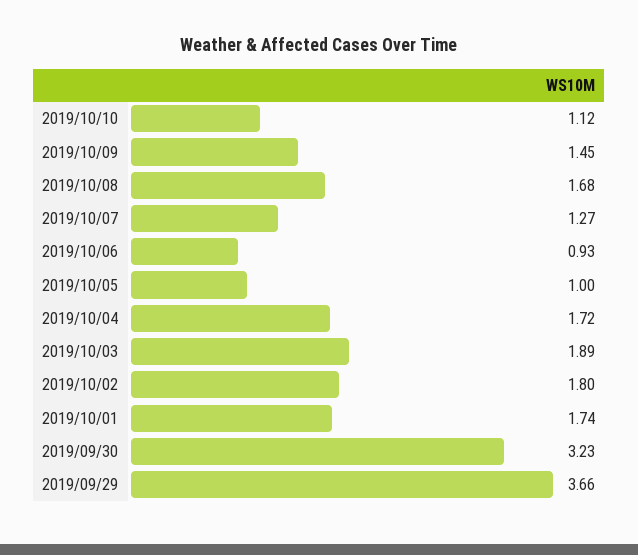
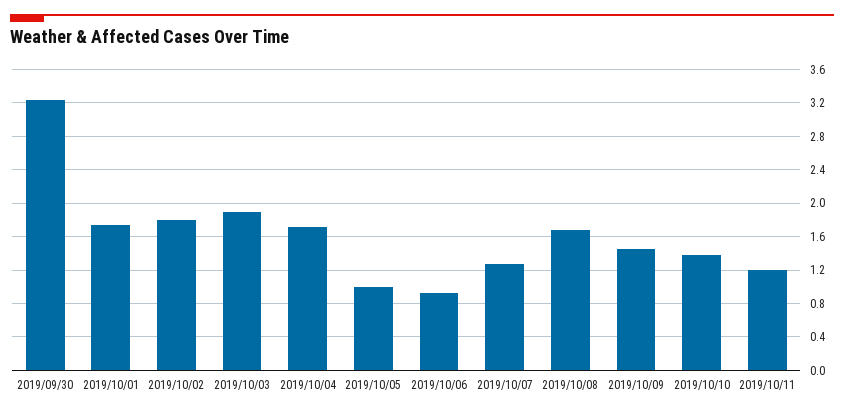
2019/10/10: 1.12 -> 1.4
2019/09/29: 3.66 -> none
2019/10/11: none -> 1.2

